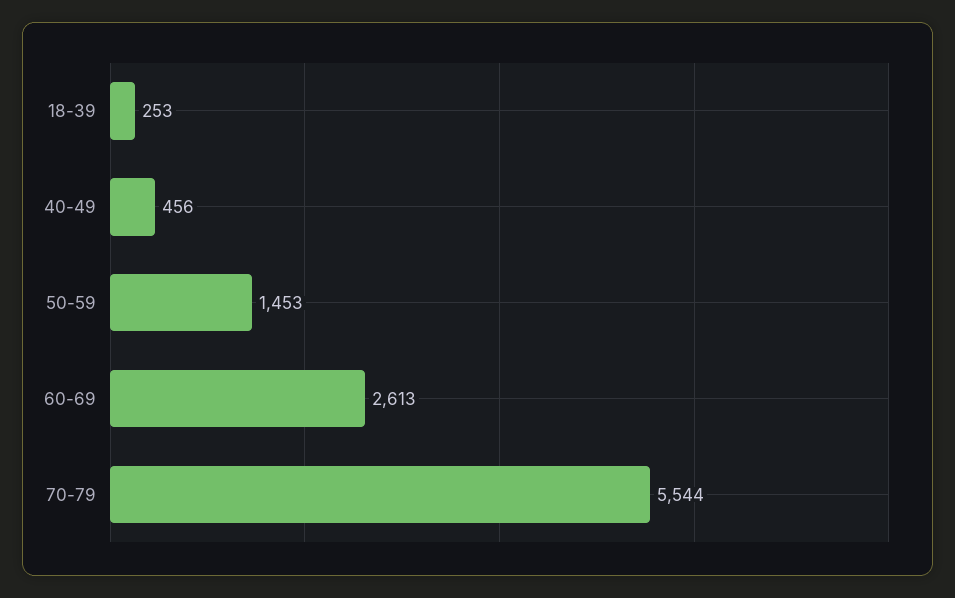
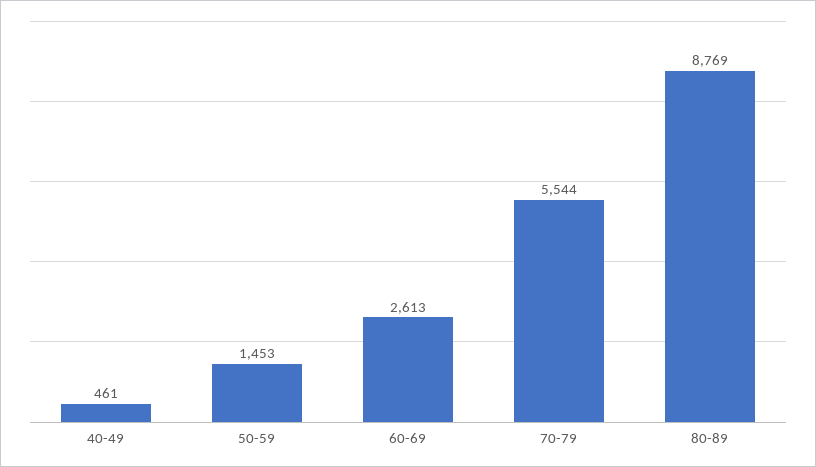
18-39: 253 -> none
40-49: 456 -> 461
80-89: none -> 8769

